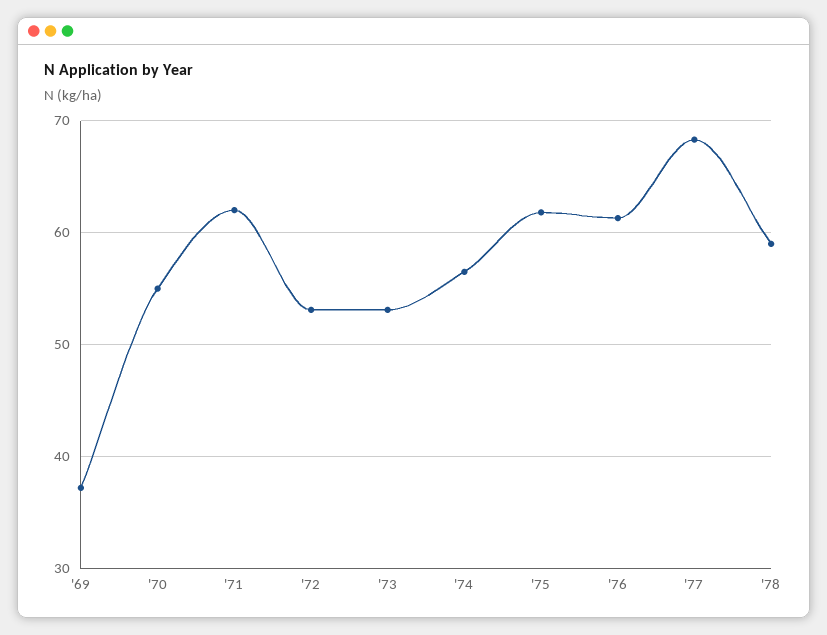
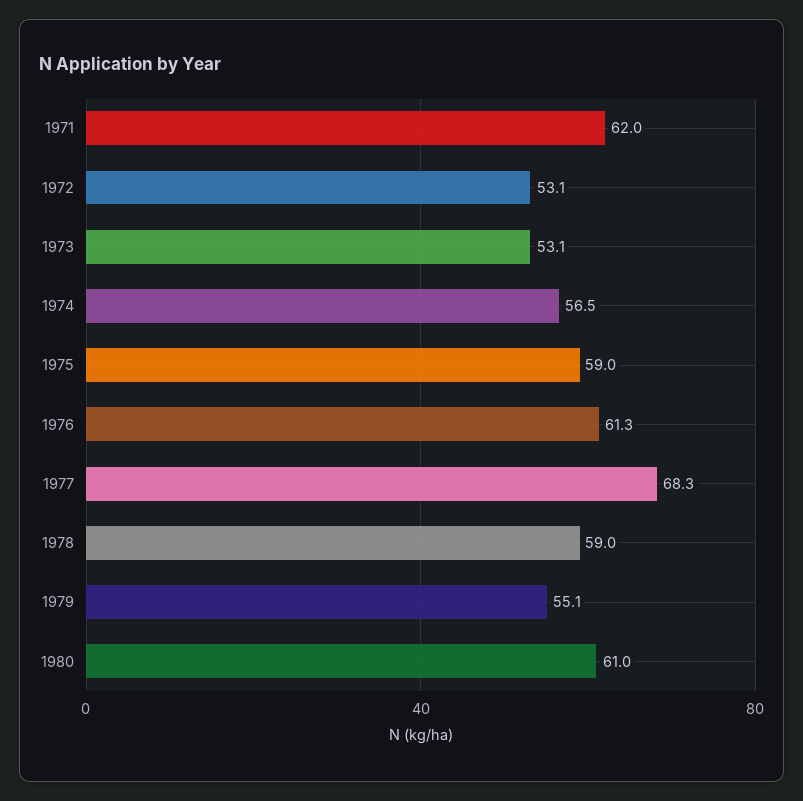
'69: 37 -> none
'70: 55 -> none
'75: 62 -> 59
1979: none -> 55.1
1980: none -> 61

